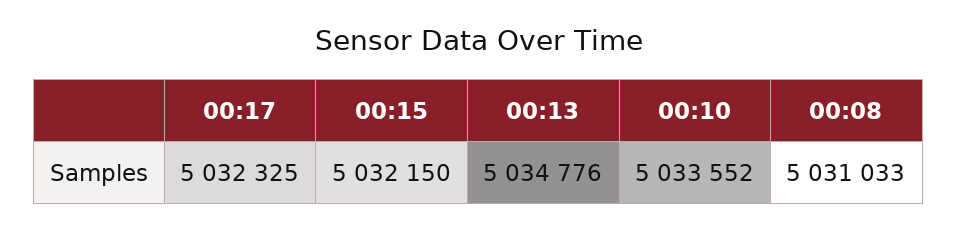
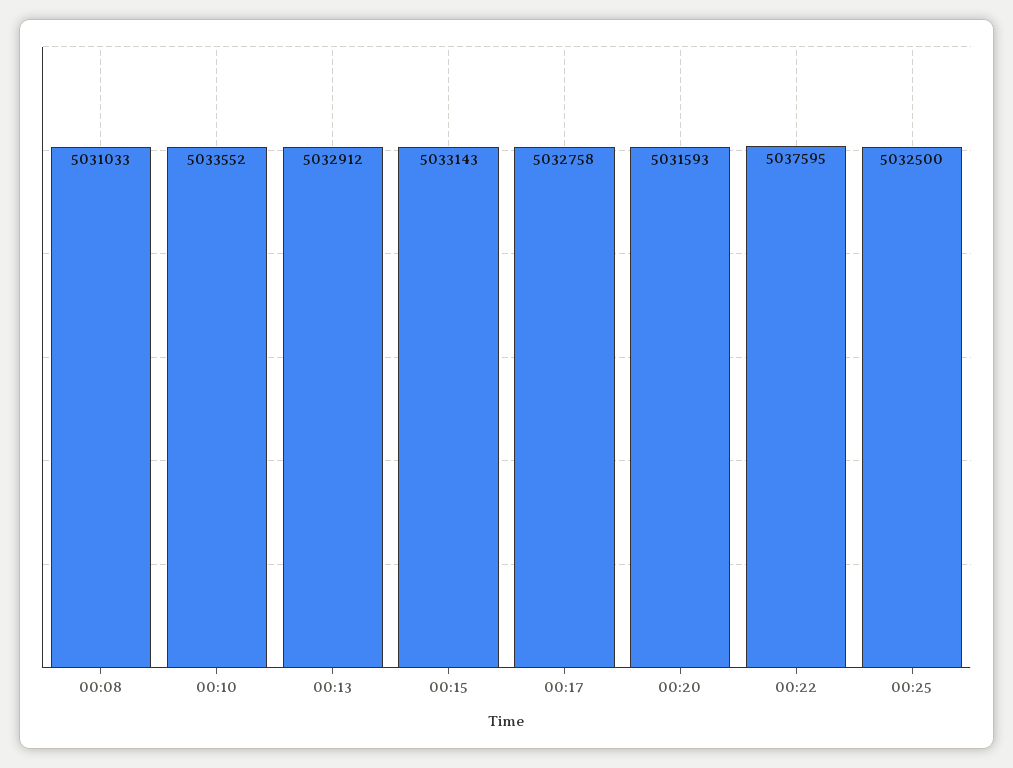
00:17: 5032325 -> 5032758
00:15: 5032150 -> 5033143
00:13: 5034776 -> 5032912
00:20: none -> 5031593
00:22: none -> 5037595
00:25: none -> 5032500

